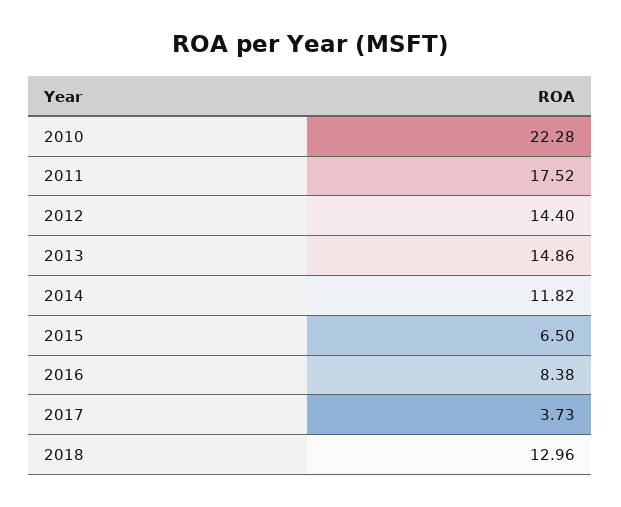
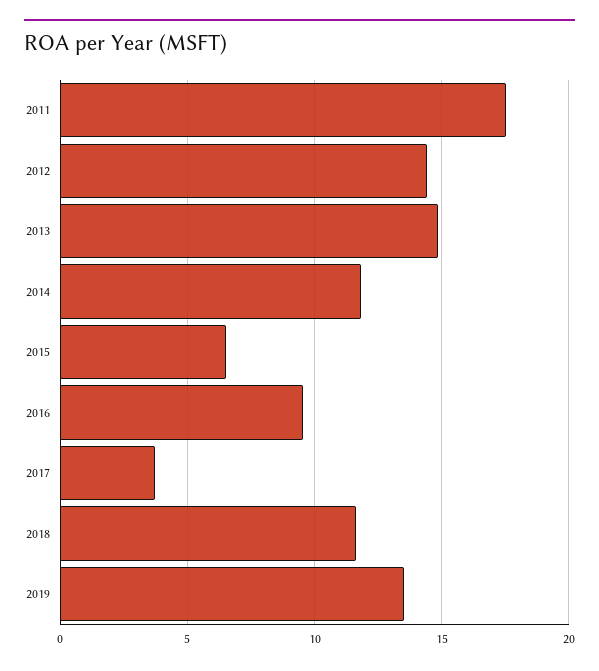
2010: 22.28 -> none
2016: 8.38 -> 9.5
2018: 12.96 -> 11.5
2019: none -> 13.5

